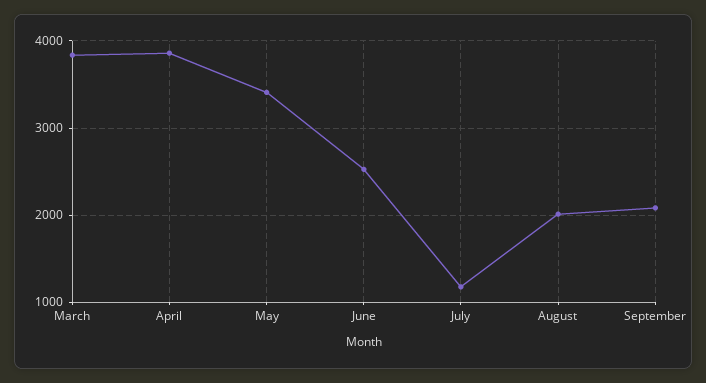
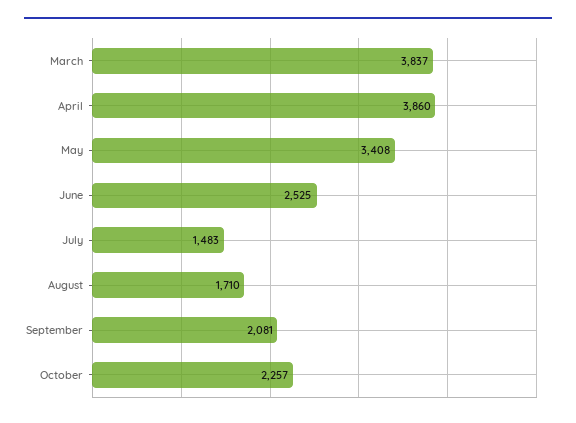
July: 1200 -> 1483
August: 2000 -> 1710
October: none -> 2257

